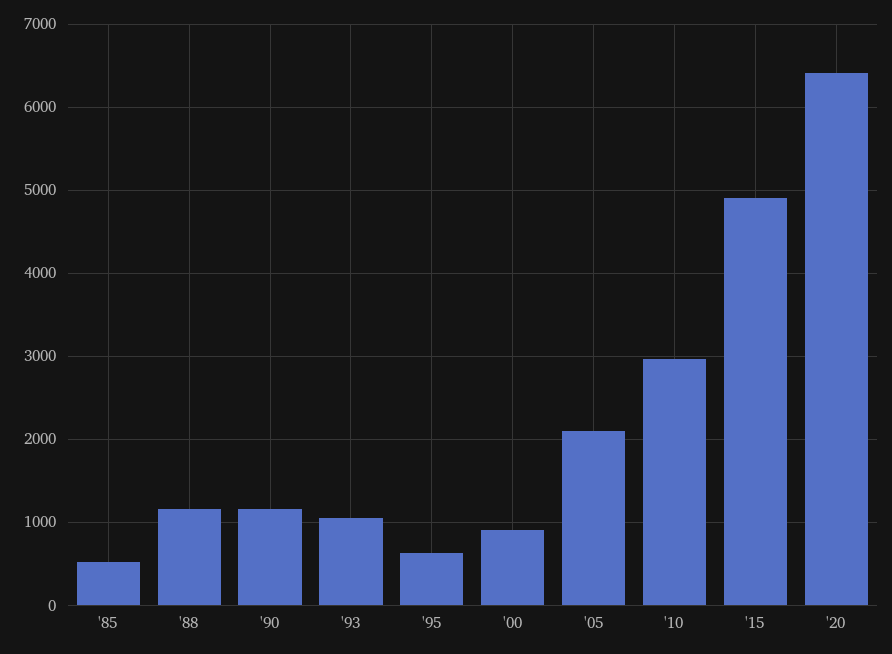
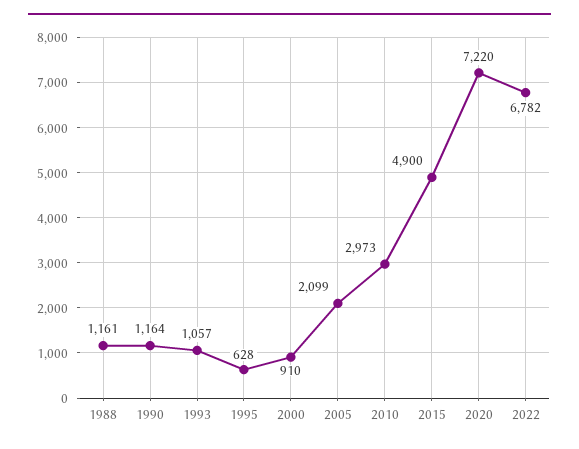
'85: 500 -> none
'20: 6400 -> 7220
2022: none -> 6782

